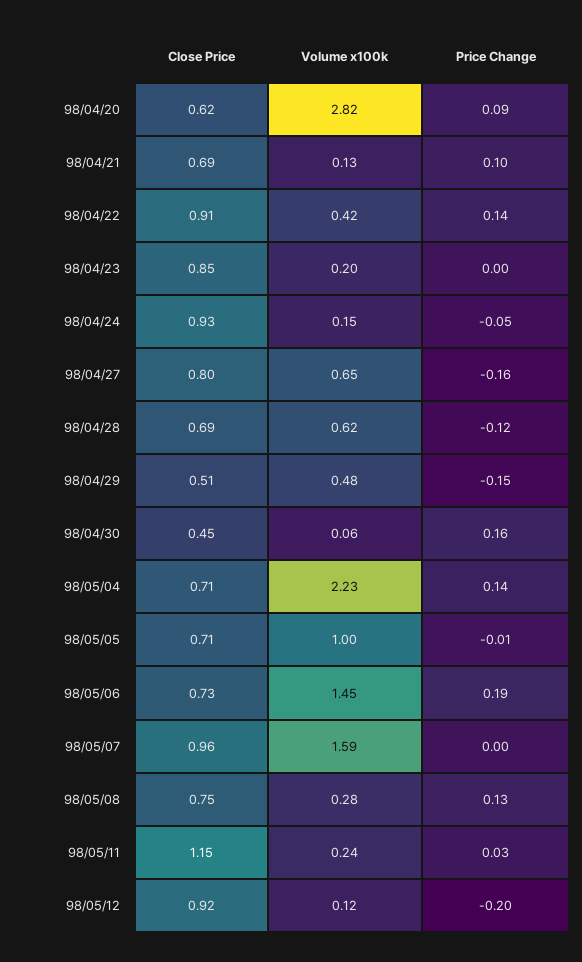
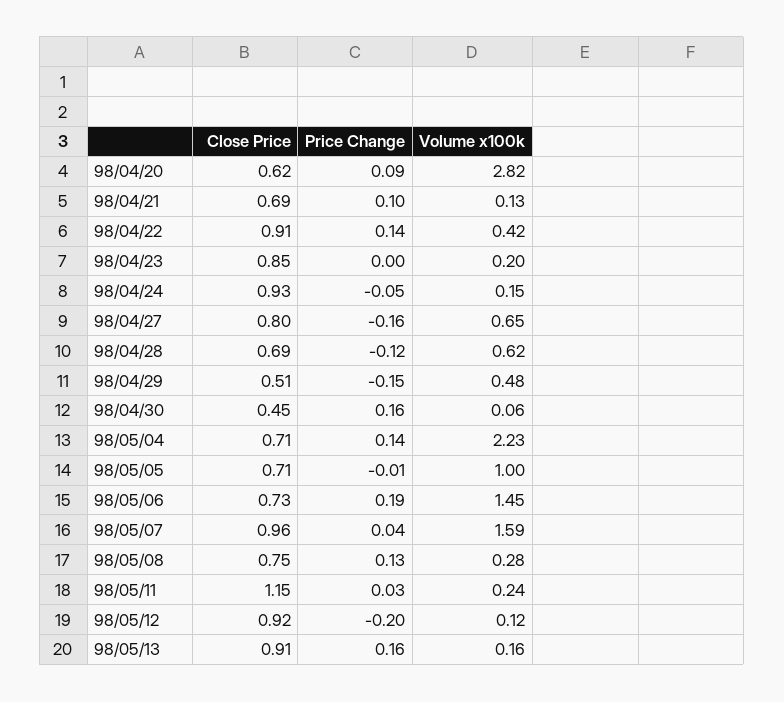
Price Change, 98/05/07: 0 -> 0.04
Close Price, 98/05/13: none -> 0.91
Price Change, 98/05/13: none -> 0.16
Volume x100k, 98/05/13: none -> 0.16

